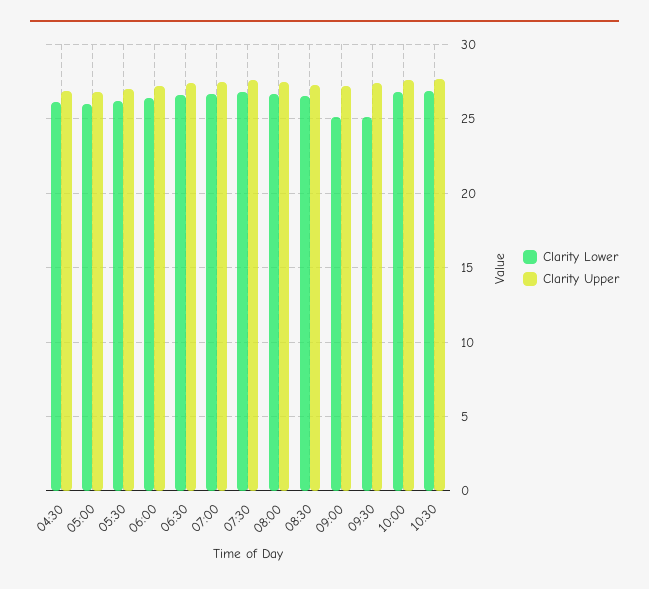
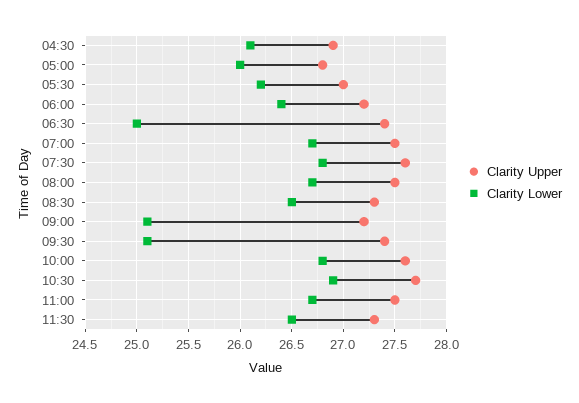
Clarity Lower, 06:30: 26.5 -> 25
Clarity Upper, 11:00: none -> 27.5
Clarity Lower, 11:00: none -> 26.7
Clarity Upper, 11:30: none -> 27.3
Clarity Lower, 11:30: none -> 26.5

